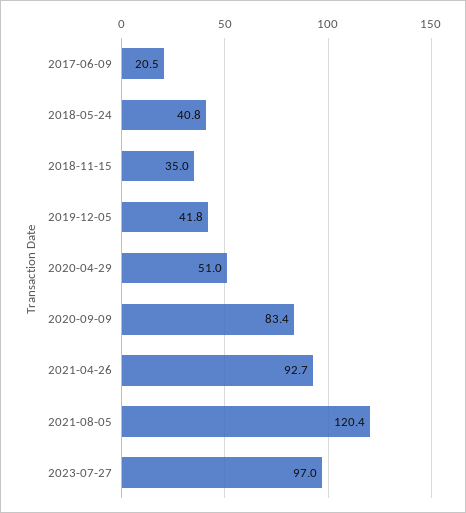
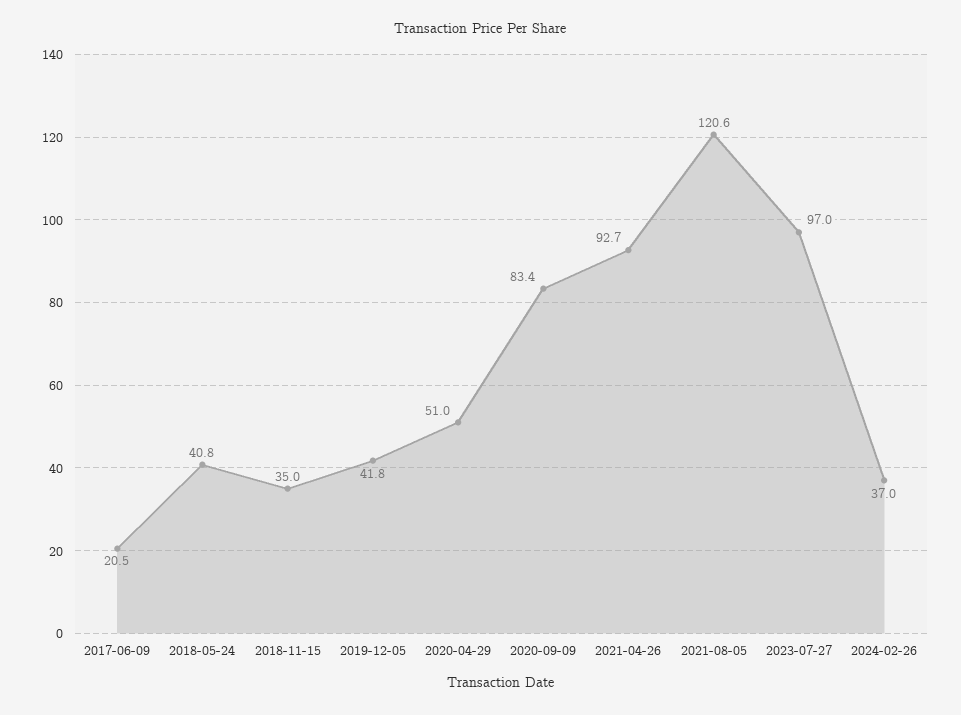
2021-08-05: 120.4 -> 120.6
2024-02-26: none -> 37

